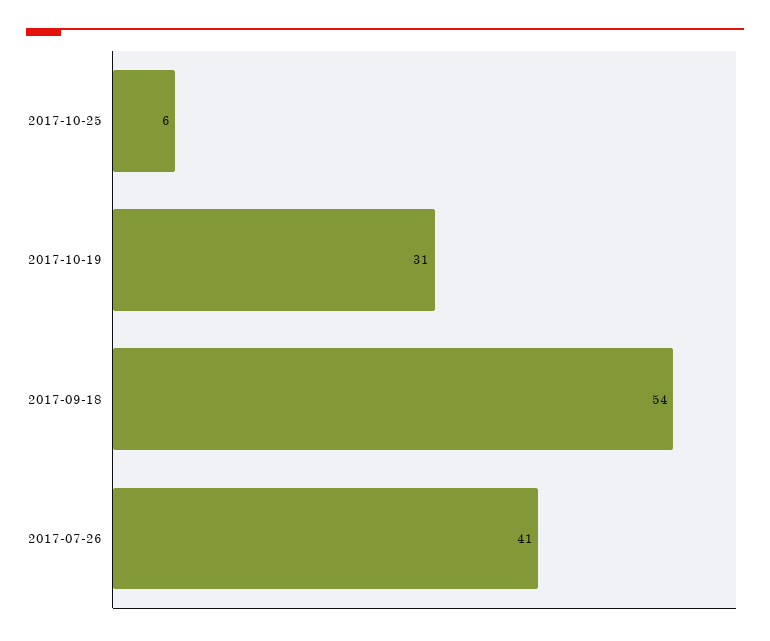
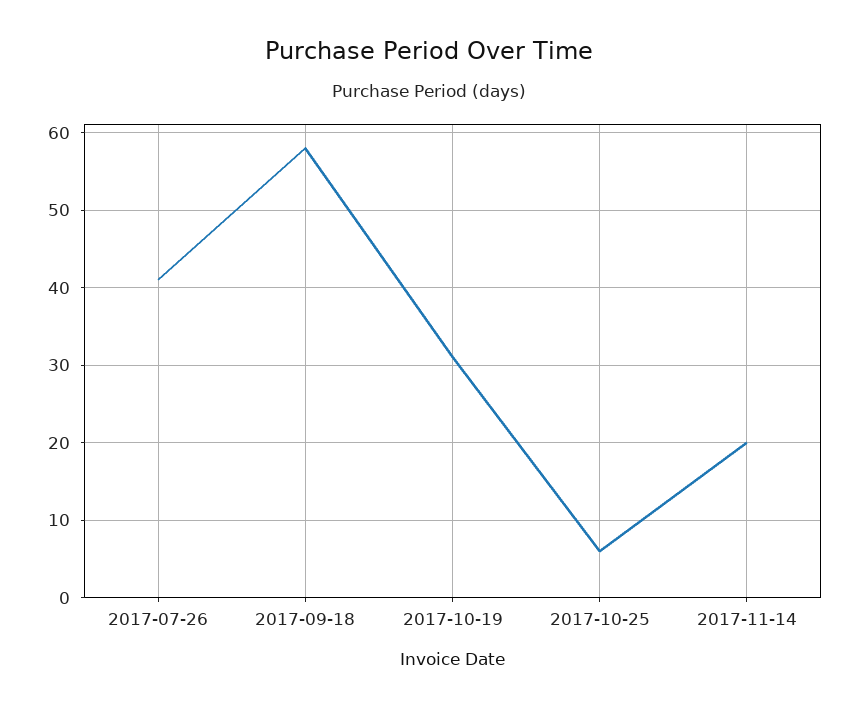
2017-09-18: 54 -> 58
2017-11-14: none -> 20

